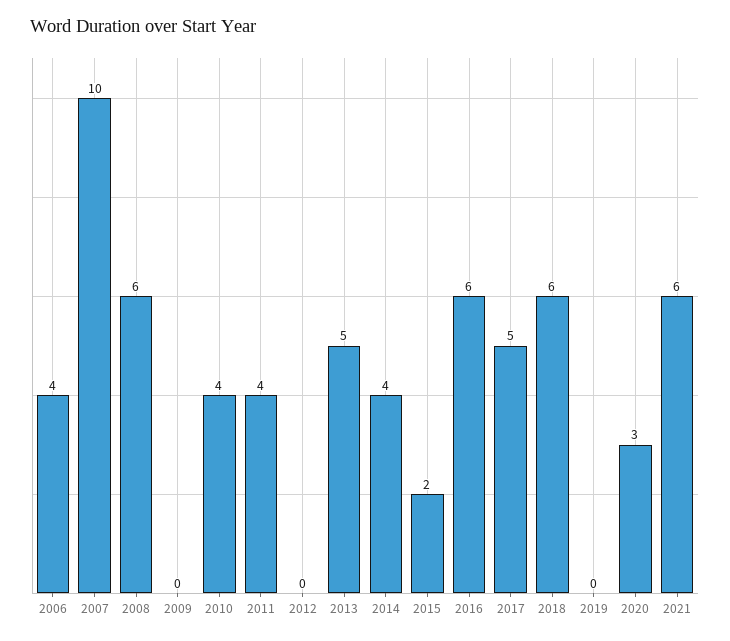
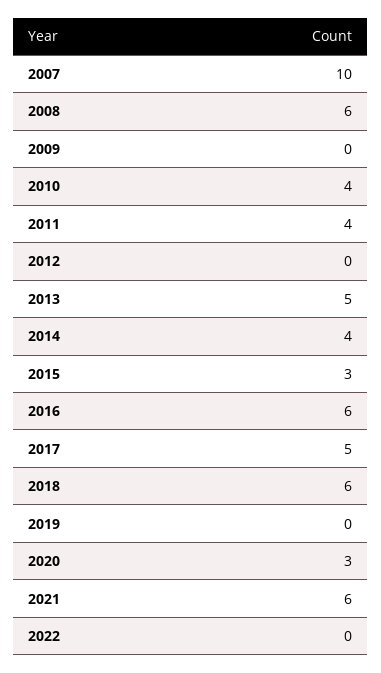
2006: 4 -> none
2015: 2 -> 3
2022: none -> 0

